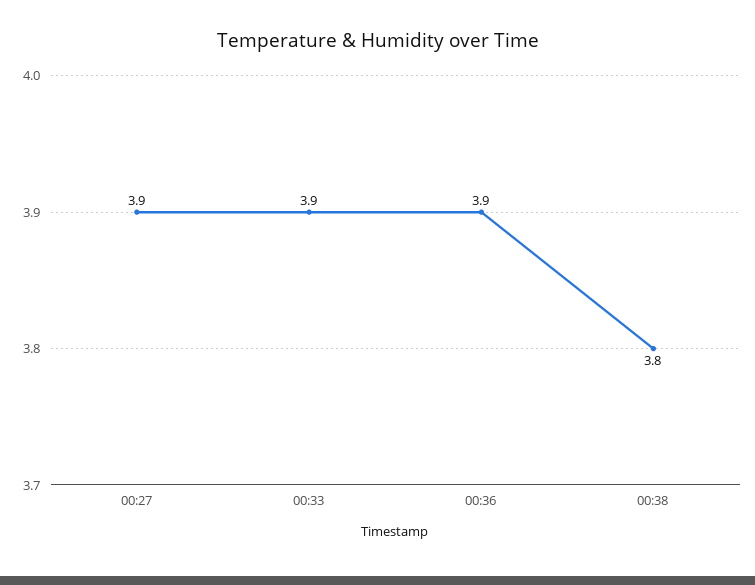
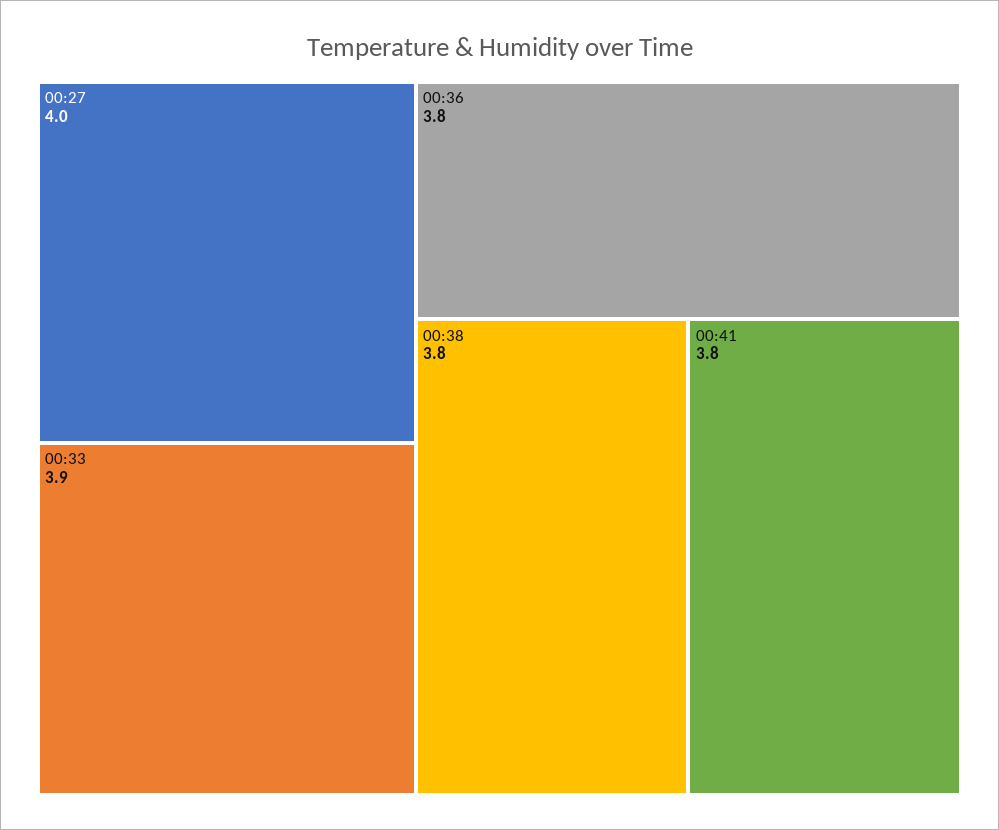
00:27: 3.9 -> 4
00:36: 3.9 -> 3.8
00:41: none -> 3.8

